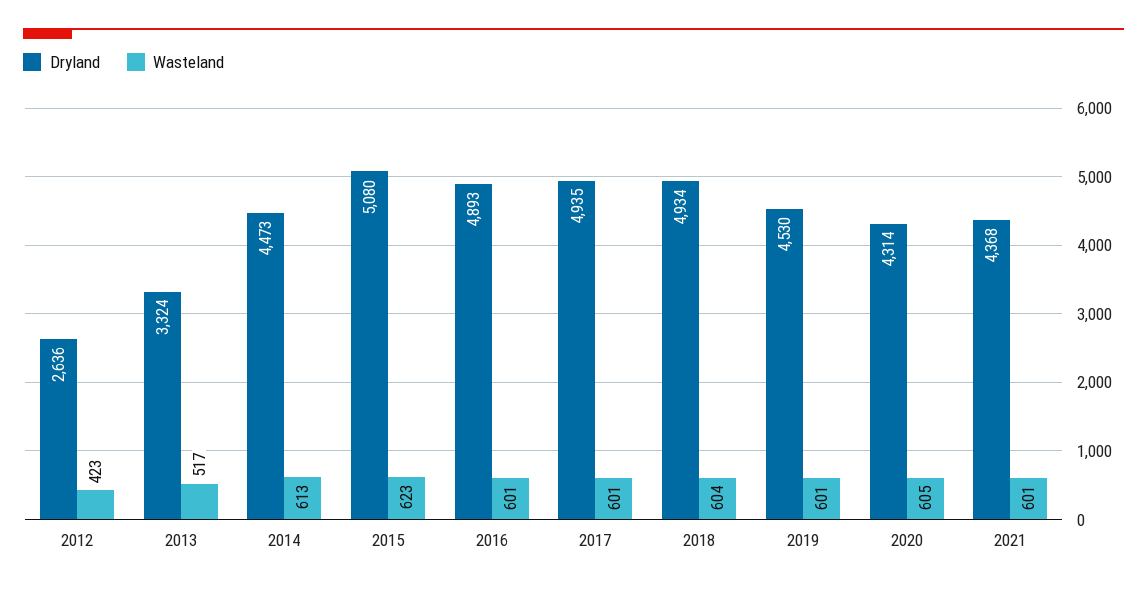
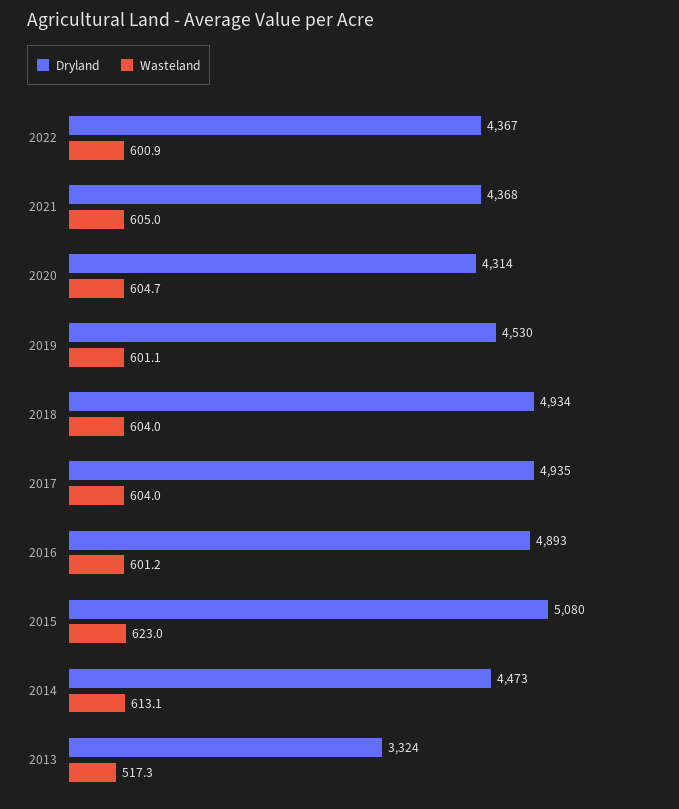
Dryland, 2012: 2636 -> none
Wasteland, 2012: 423 -> none
Wasteland, 2017: 601 -> 604
Wasteland, 2021: 601 -> 605
Dryland, 2022: none -> 4367
Wasteland, 2022: none -> 600.9

